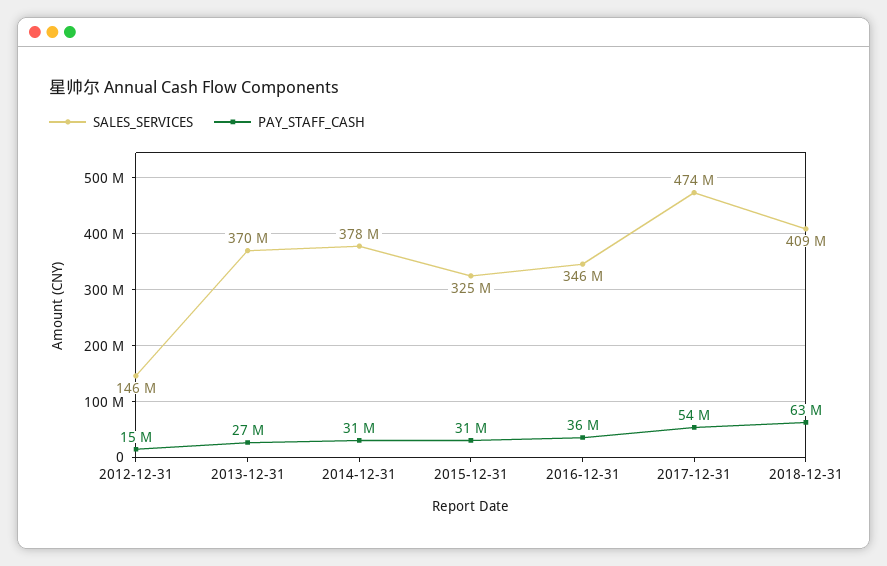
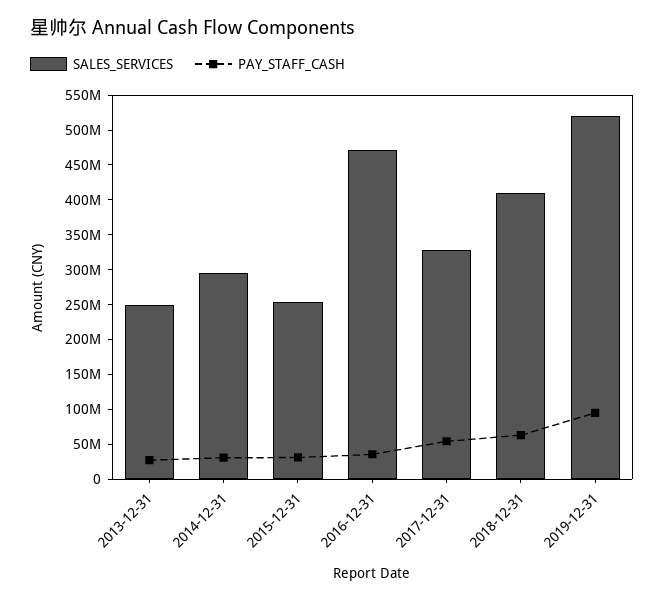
SALES_SERVICES, 2012-12-31: 146000000 -> none
PAY_STAFF_CASH, 2012-12-31: 15000000 -> none
SALES_SERVICES, 2013-12-31: 370000000 -> 250000000
SALES_SERVICES, 2014-12-31: 378000000 -> 300000000
SALES_SERVICES, 2015-12-31: 325000000 -> 250000000
SALES_SERVICES, 2016-12-31: 346000000 -> 475000000
SALES_SERVICES, 2017-12-31: 474000000 -> 325000000
SALES_SERVICES, 2019-12-31: none -> 525000000
PAY_STAFF_CASH, 2019-12-31: none -> 100000000

